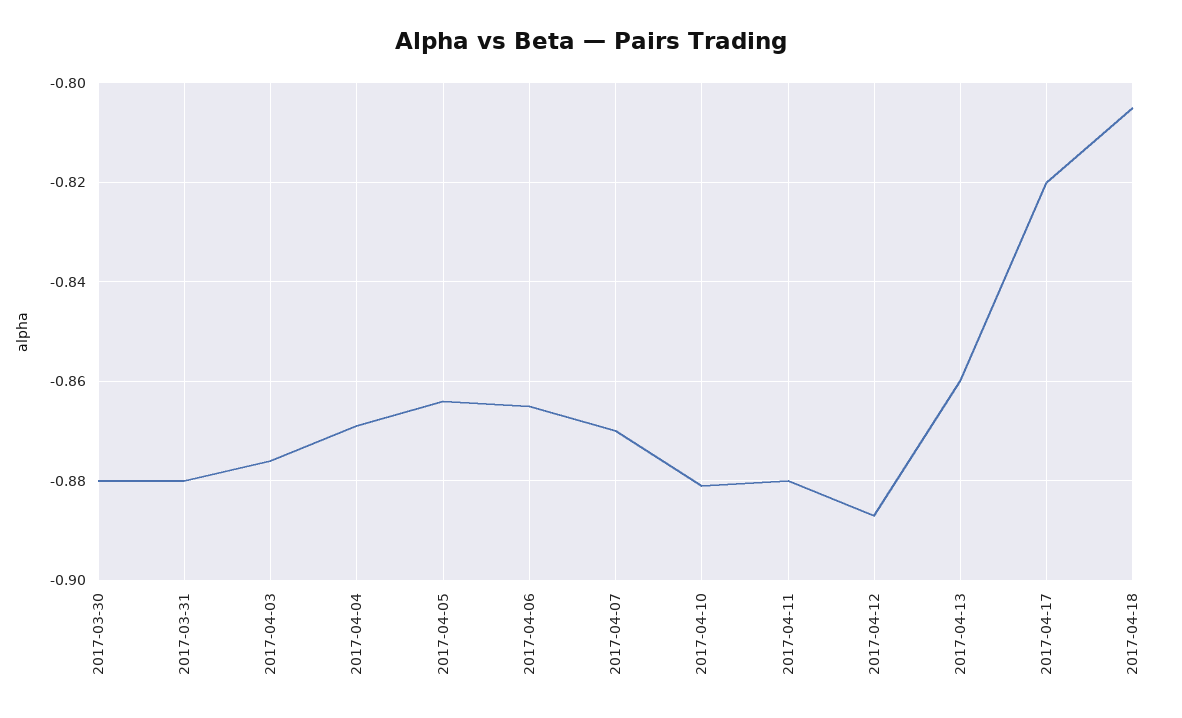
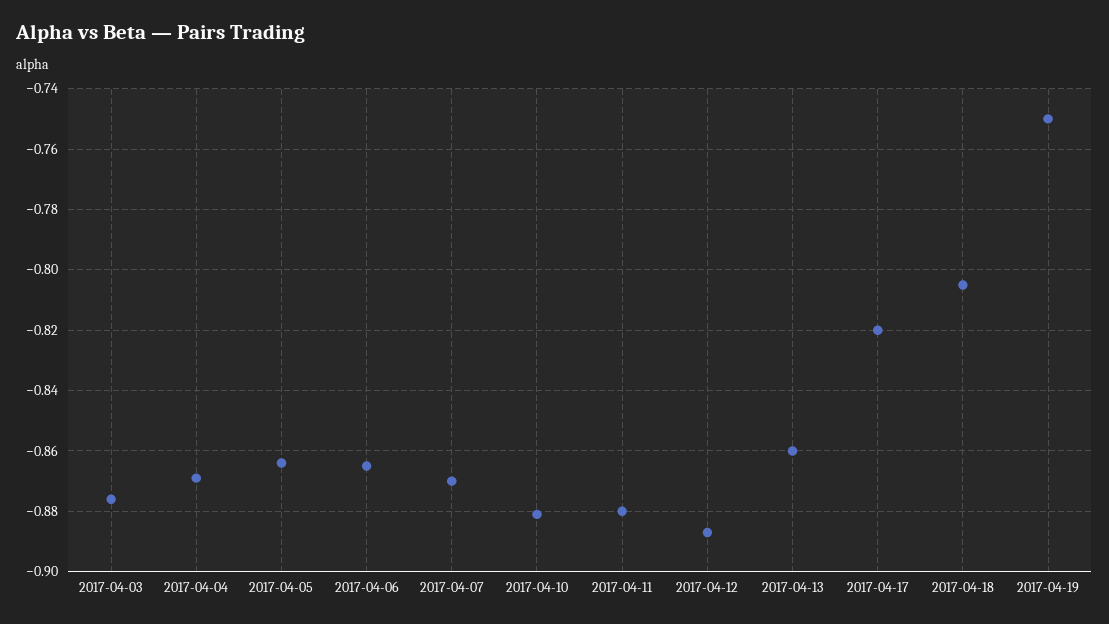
2017-03-30: -0.88 -> none
2017-03-31: -0.88 -> none
2017-04-19: none -> -0.75

